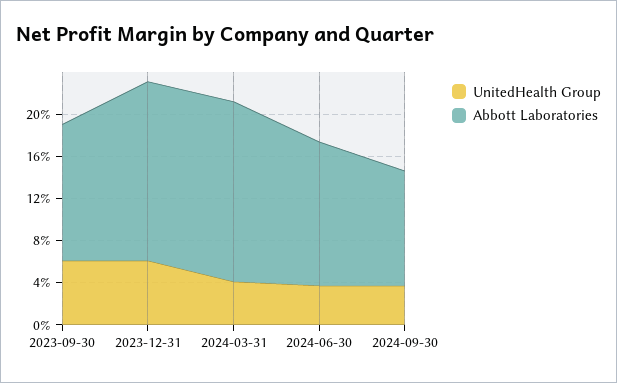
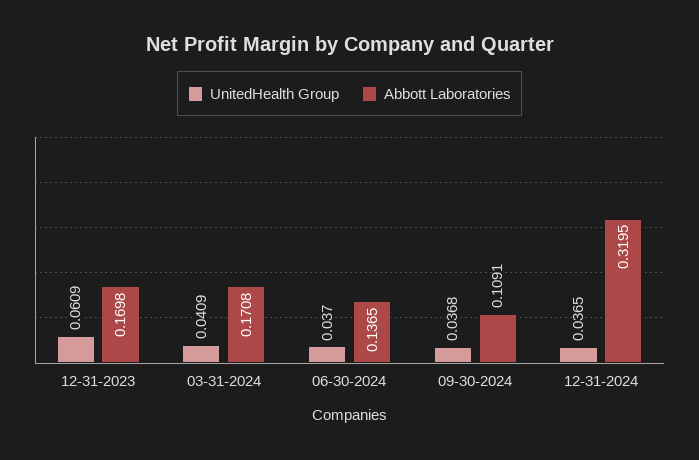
UnitedHealth Group, 2023-09-30: 0.06 -> none
Abbott Laboratories, 2023-09-30: 0.13 -> none
UnitedHealth Group, 12-31-2024: none -> 0.0365
Abbott Laboratories, 12-31-2024: none -> 0.3195

